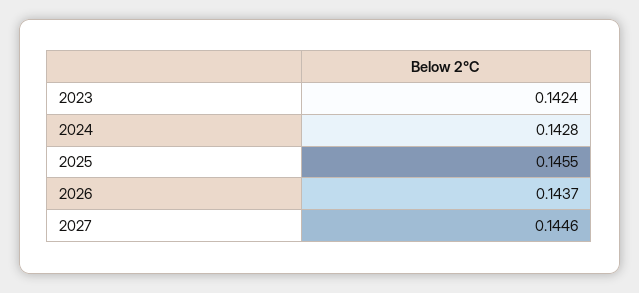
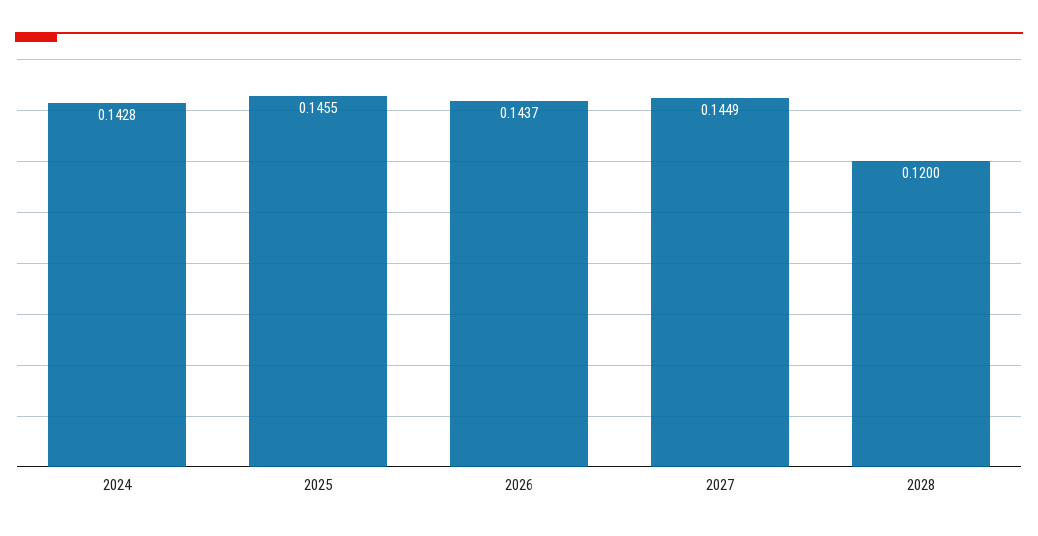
2023: 0.1424 -> none
2027: 0.1446 -> 0.1449
2028: none -> 0.12

